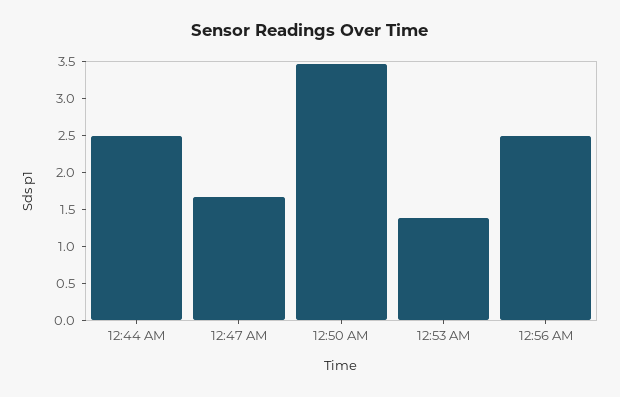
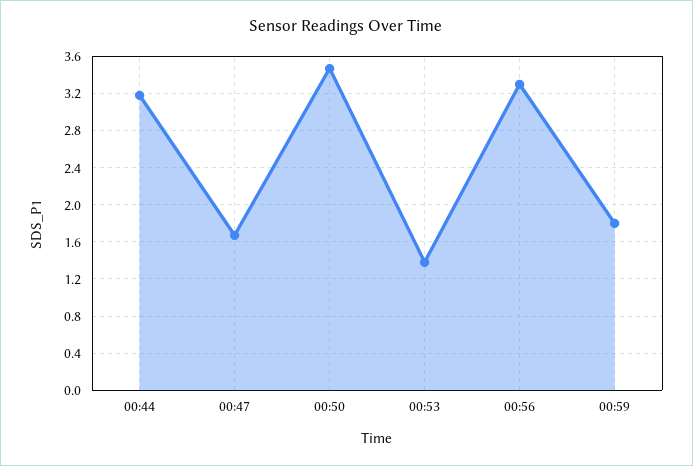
12:44 AM: 2.5 -> 3.2
12:56 AM: 2.5 -> 3.3
00:59: none -> 1.8

